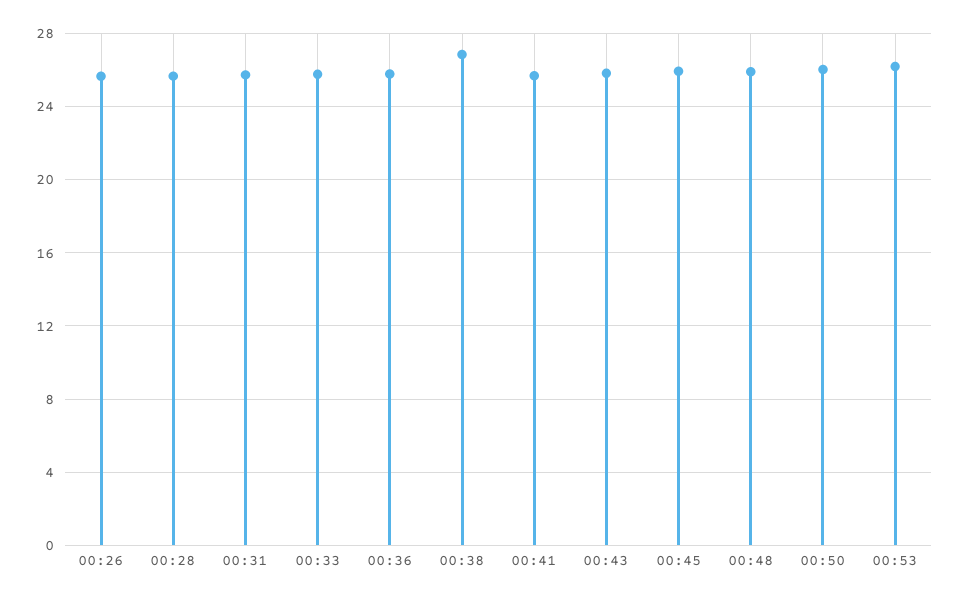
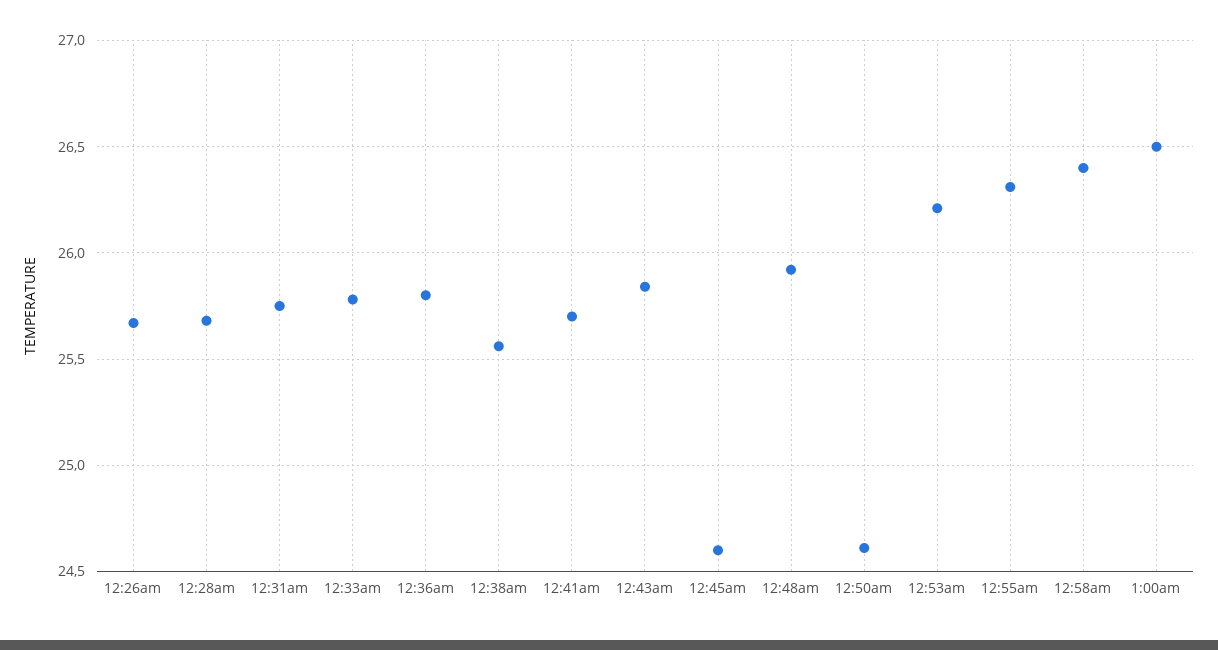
00:38: 27 -> 25.55
00:45: 26 -> 24.6
00:50: 26 -> 24.6
12:55am: none -> 26.3
12:58am: none -> 26.4
1:00am: none -> 26.5

